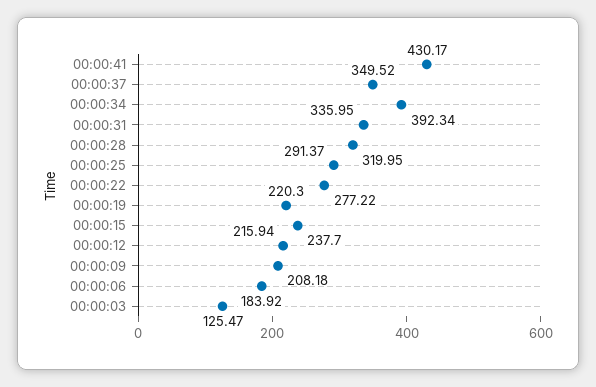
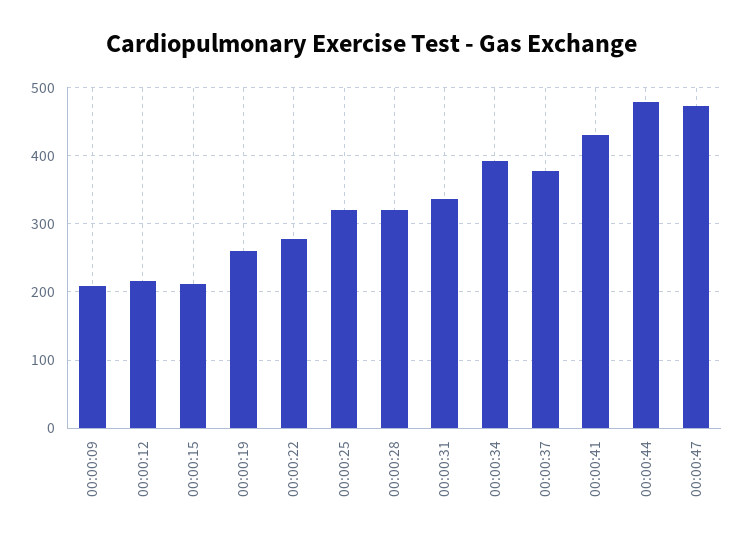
00:00:37: 349.52 -> 380
00:00:25: 291.37 -> 320
00:00:19: 220.3 -> 260
00:00:15: 237.7 -> 210
00:00:06: 183.92 -> none
00:00:03: 125.47 -> none
00:00:44: none -> 480
00:00:47: none -> 470

